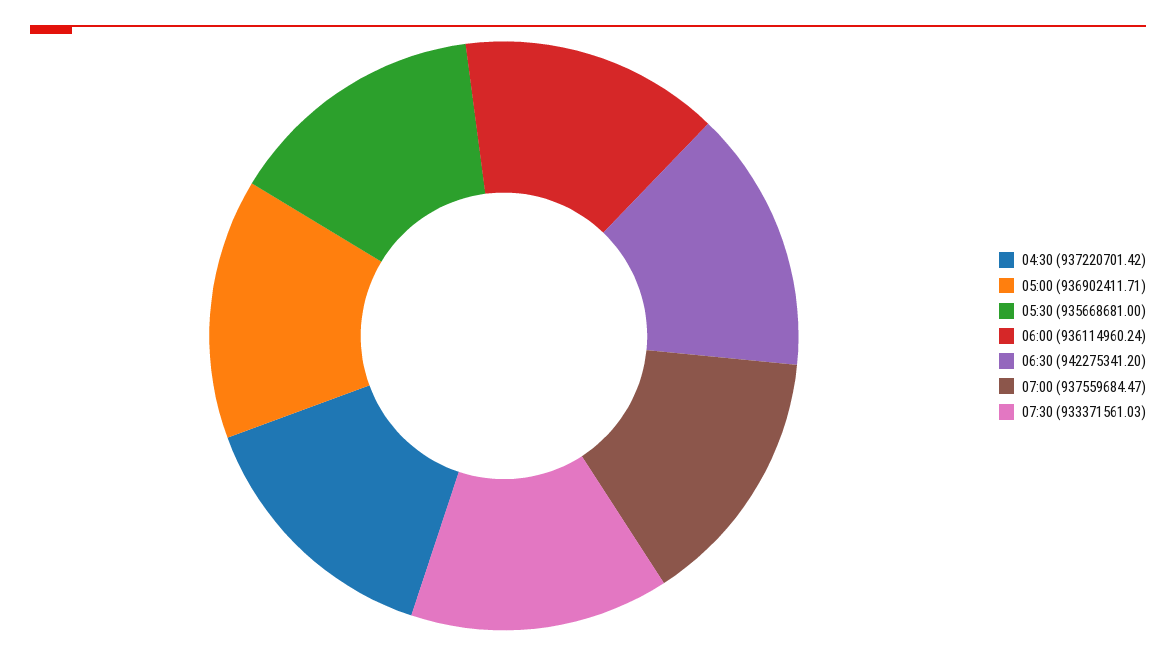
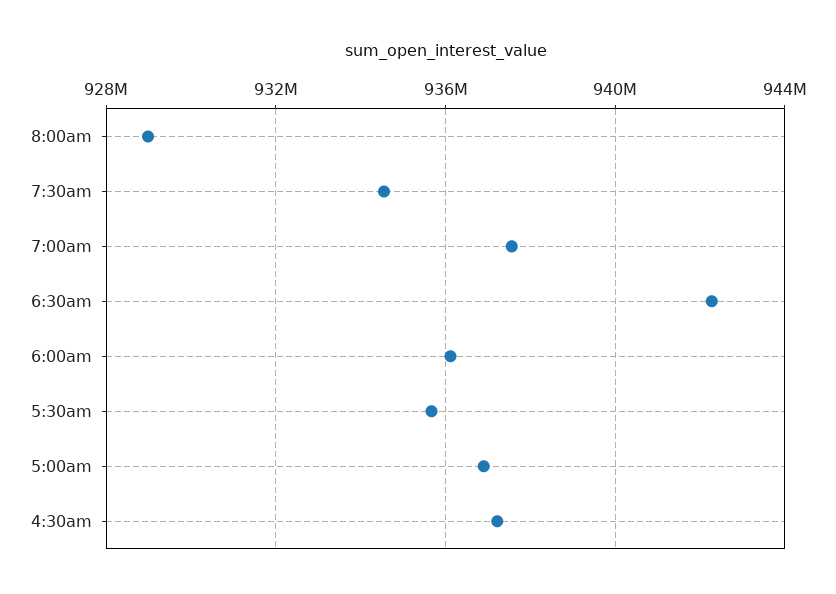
07:30: 933371561.03 -> 934500000
8:00am: none -> 929000000

